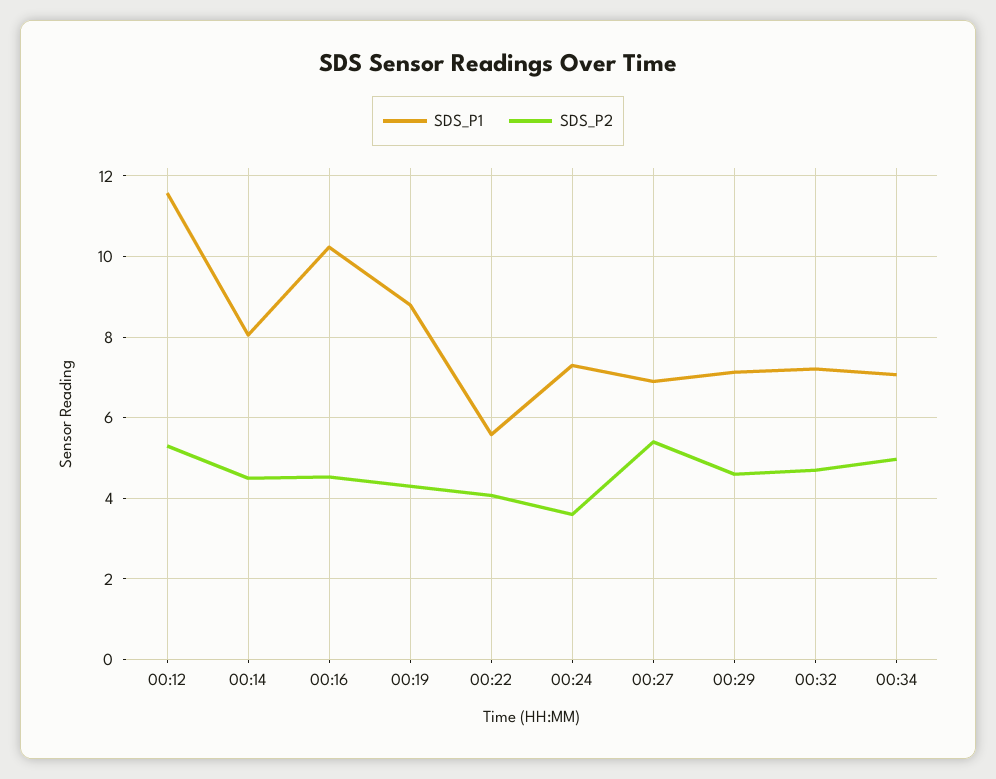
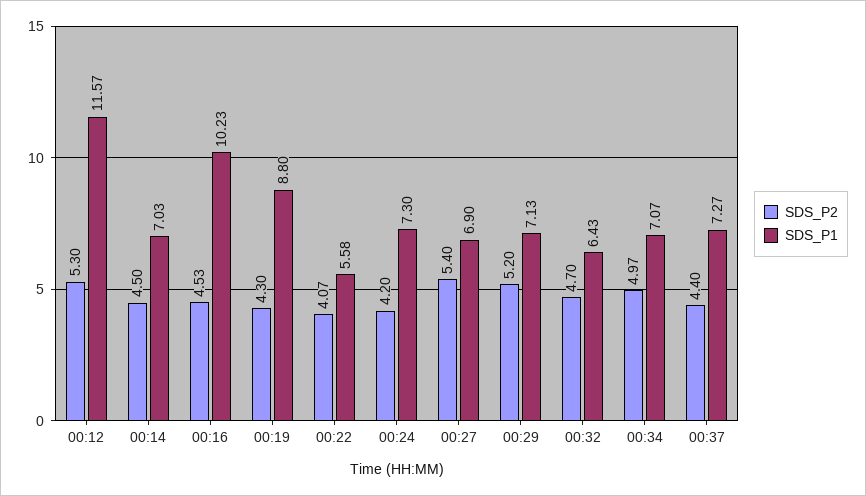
SDS_P1, 00:14: 8 -> 7.03
SDS_P2, 00:24: 3.6 -> 4.2
SDS_P2, 00:29: 4.6 -> 5.2
SDS_P1, 00:32: 7.2 -> 6.43
SDS_P2, 00:37: none -> 4.4
SDS_P1, 00:37: none -> 7.27

